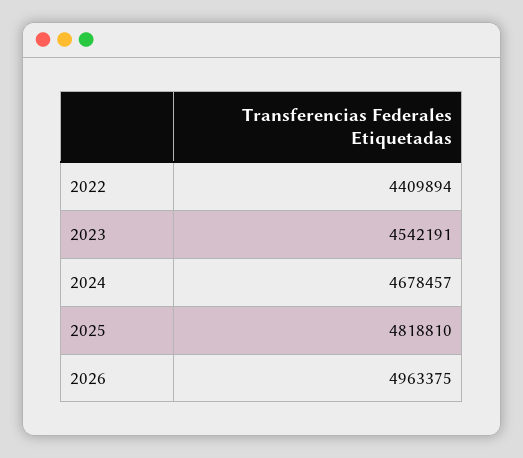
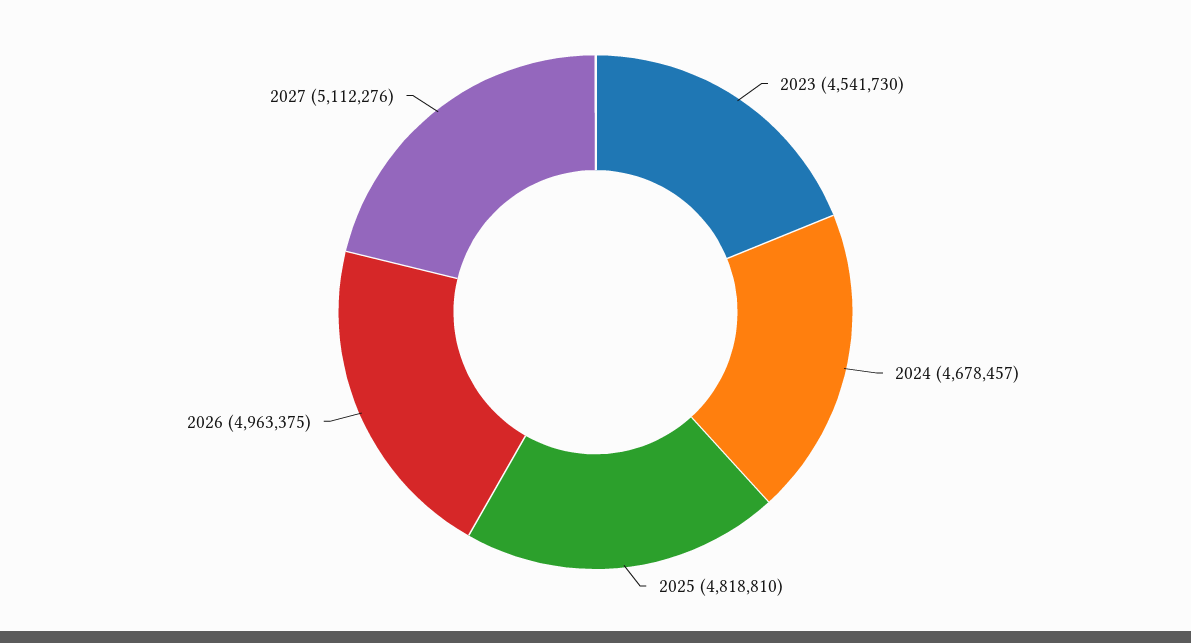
2022: 4409894 -> none
2023: 4542191 -> 4541730
2027: none -> 5112276

